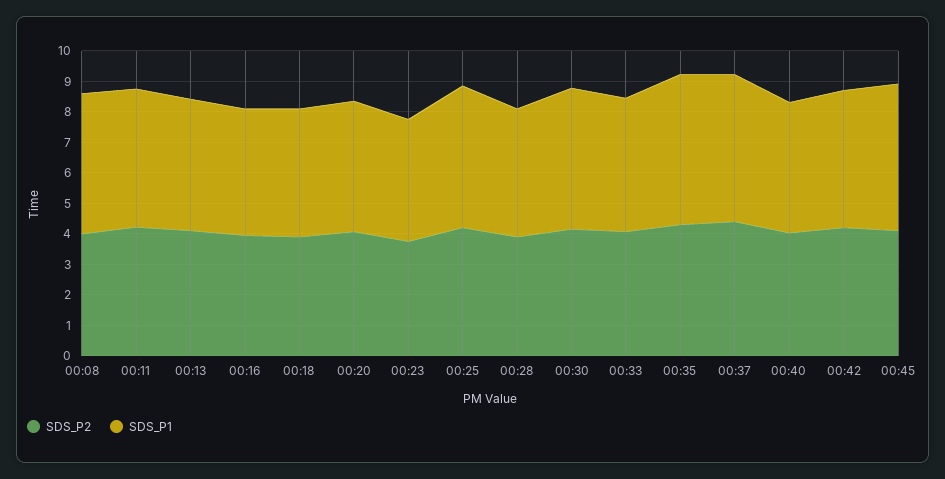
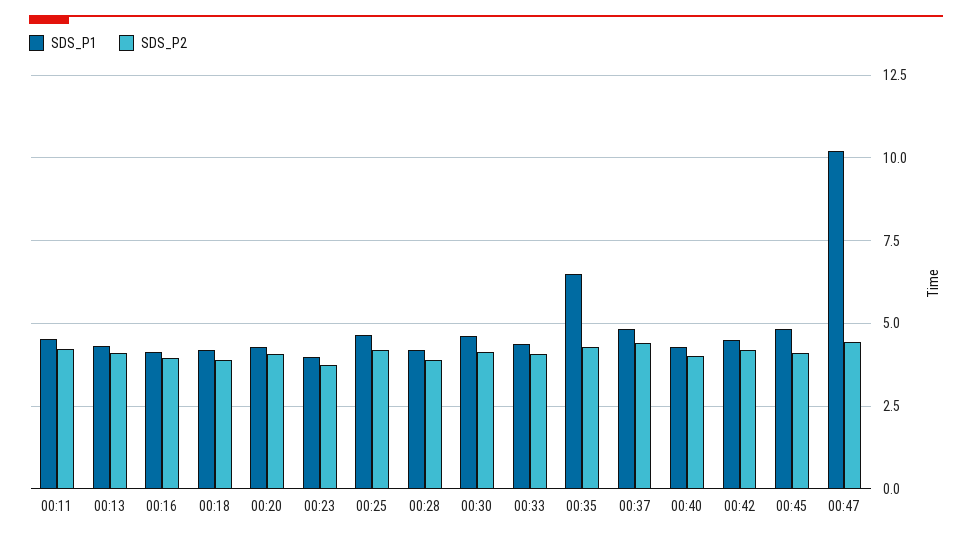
SDS_P2, 00:08: 4 -> none
SDS_P1, 00:08: 4.5 -> none
SDS_P1, 00:35: 5 -> 6.5
SDS_P1, 00:47: none -> 10.25
SDS_P2, 00:47: none -> 4.5

